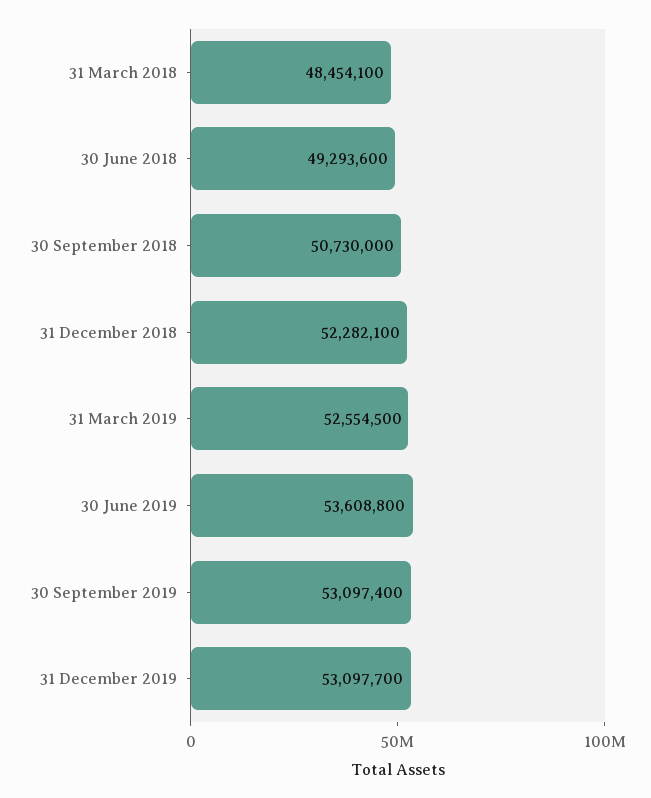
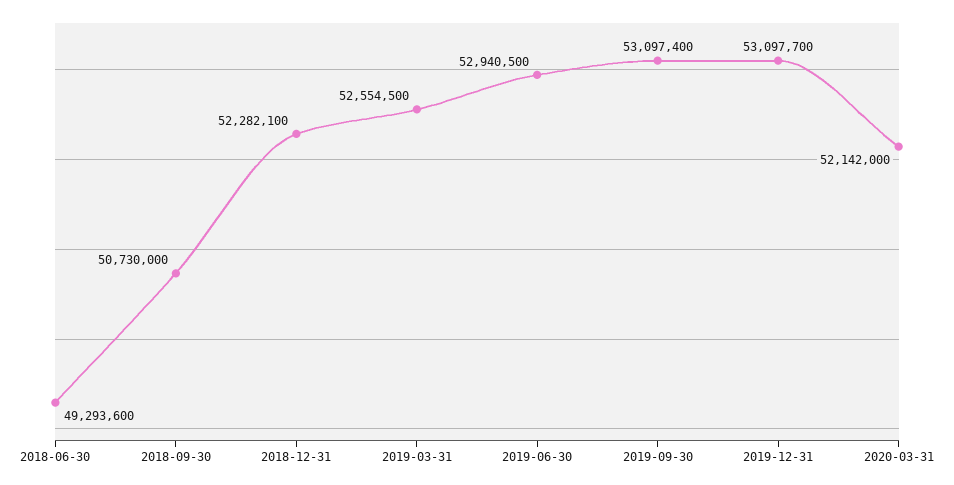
31 March 2018: 48454100 -> none
30 June 2019: 53608800 -> 52940500
2020-03-31: none -> 52142000

